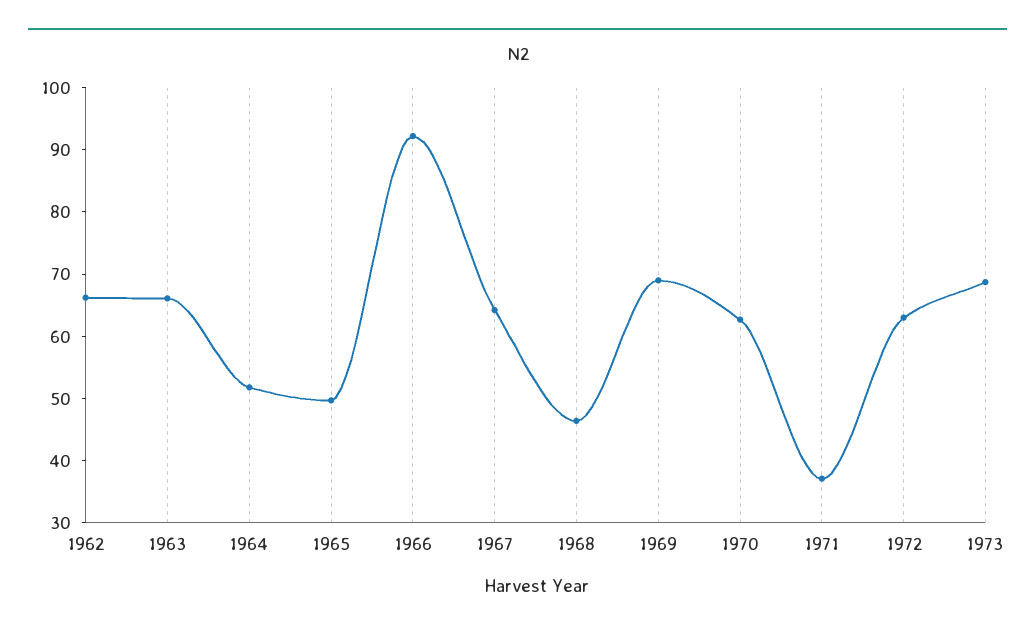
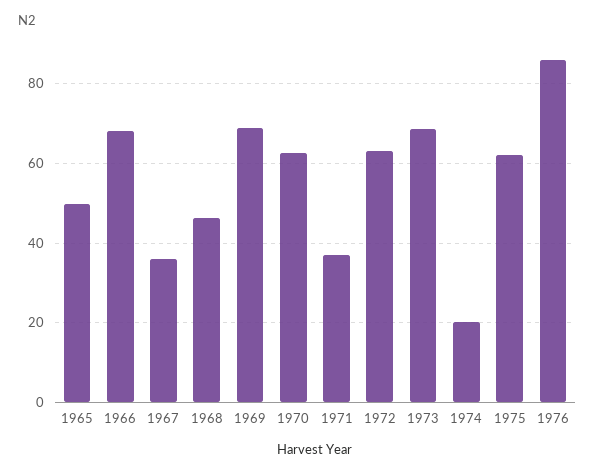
1962: 66 -> none
1963: 66 -> none
1964: 52 -> none
1966: 92 -> 68
1967: 64 -> 36
1974: none -> 20
1975: none -> 62
1976: none -> 86

